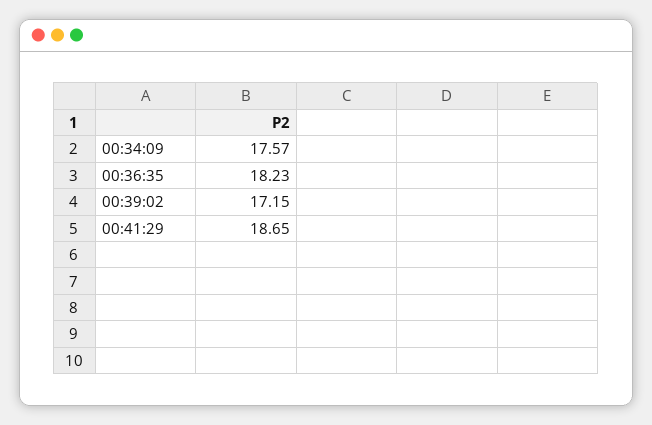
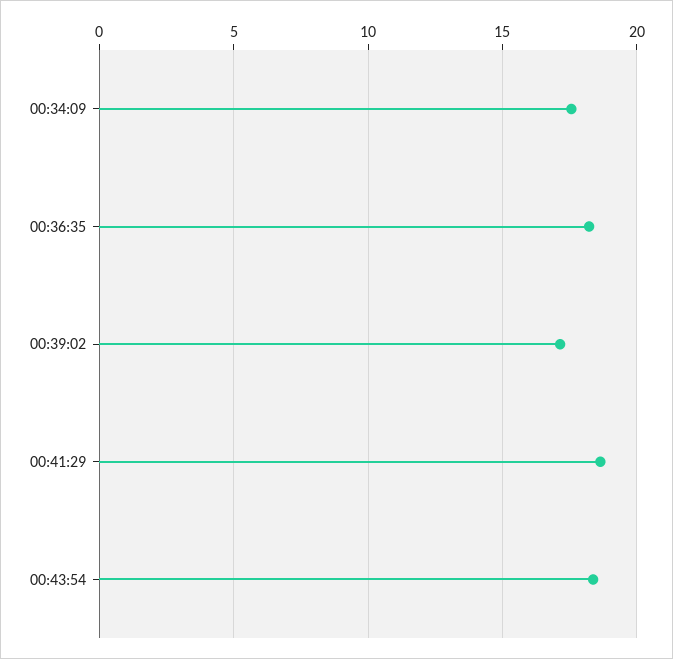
00:43:54: none -> 18.5

